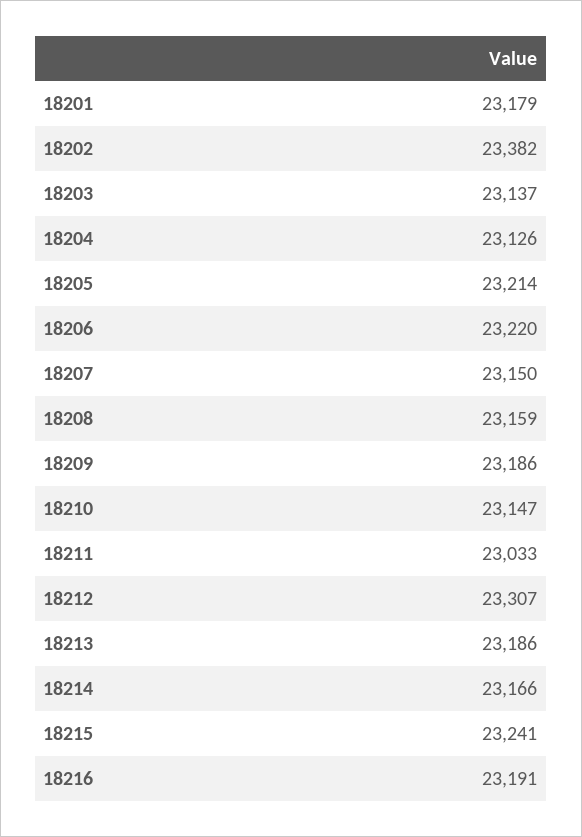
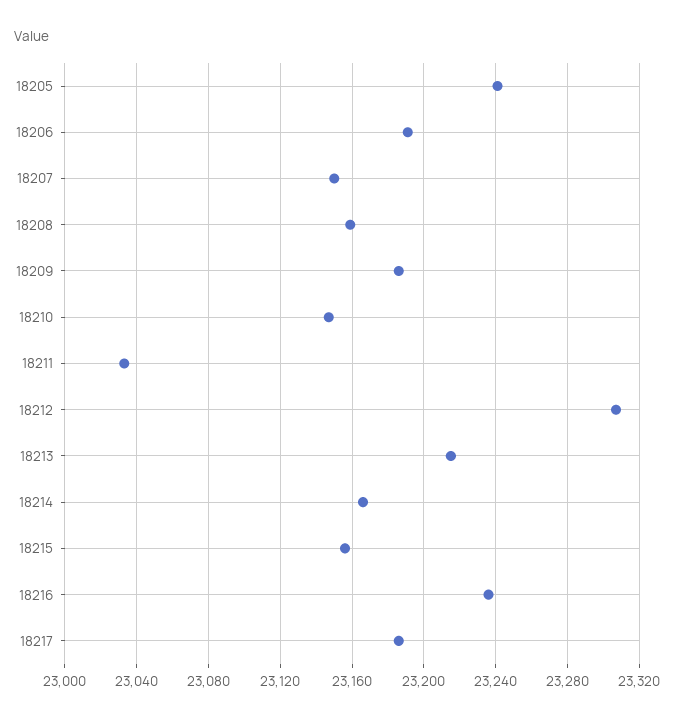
18201: 23179 -> none
18202: 23382 -> none
18203: 23137 -> none
18204: 23126 -> none
18205: 23214 -> 23240
18206: 23220 -> 23190
18213: 23186 -> 23215
18215: 23241 -> 23155
18216: 23191 -> 23235
18217: none -> 23185

